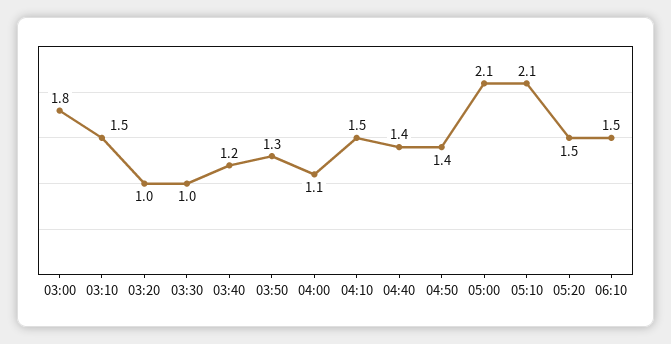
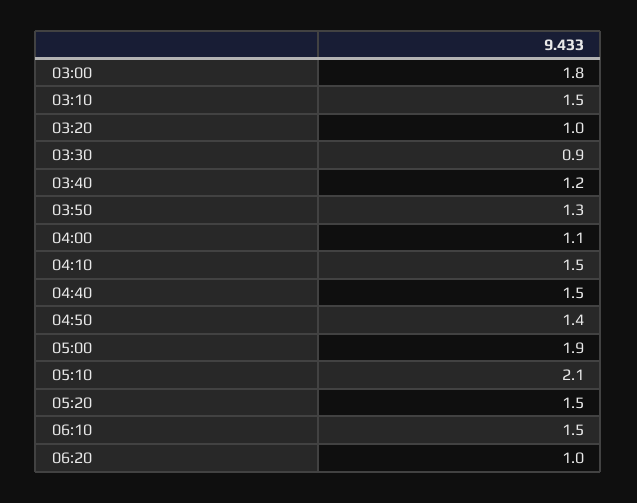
03:30: 1 -> 0.9
04:40: 1.4 -> 1.5
05:00: 2.1 -> 1.9
06:20: none -> 1

